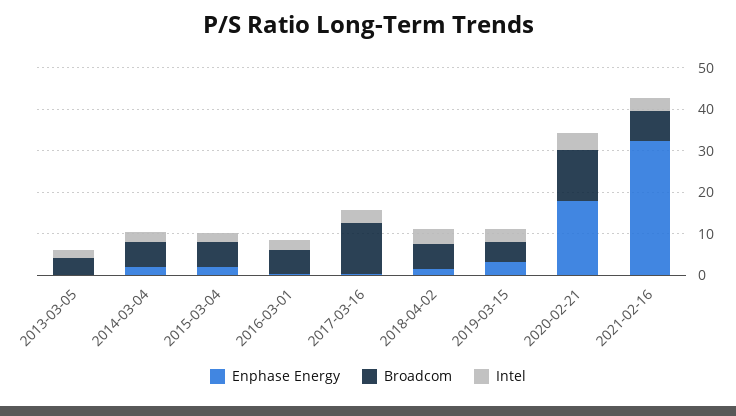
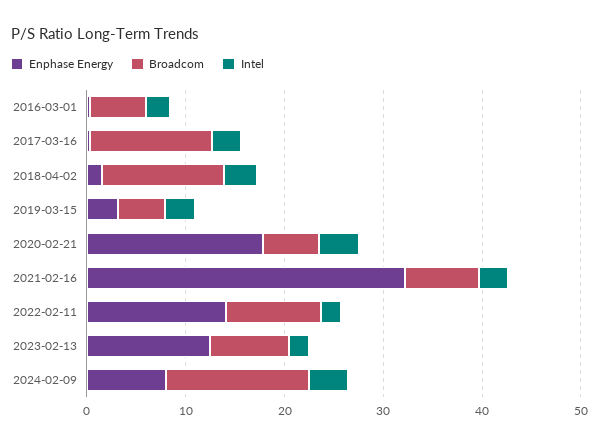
Enphase Energy, 2013-03-05: 0 -> none
Broadcom, 2013-03-05: 4 -> none
Intel, 2013-03-05: 2 -> none
Enphase Energy, 2014-03-04: 2 -> none
Broadcom, 2014-03-04: 6 -> none
Intel, 2014-03-04: 2 -> none
Enphase Energy, 2015-03-04: 2 -> none
Broadcom, 2015-03-04: 6 -> none
Intel, 2015-03-04: 2 -> none
Broadcom, 2018-04-02: 6 -> 12
Broadcom, 2020-02-21: 12 -> 6
Enphase Energy, 2022-02-11: none -> 14
Broadcom, 2022-02-11: none -> 10
Intel, 2022-02-11: none -> 2
Enphase Energy, 2023-02-13: none -> 12
Broadcom, 2023-02-13: none -> 8
Intel, 2023-02-13: none -> 2
Enphase Energy, 2024-02-09: none -> 8
Broadcom, 2024-02-09: none -> 14
Intel, 2024-02-09: none -> 4

